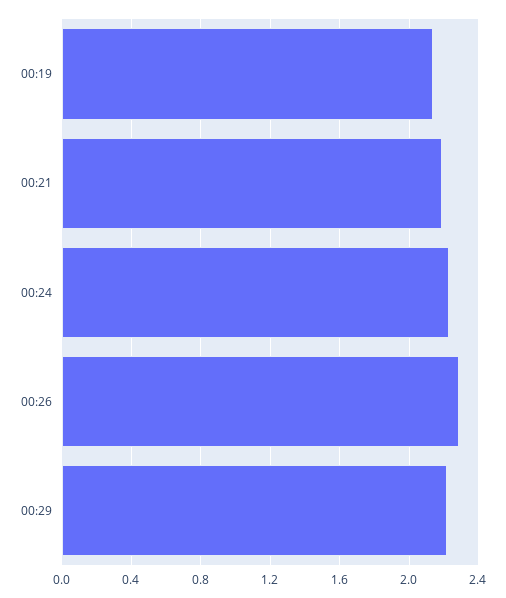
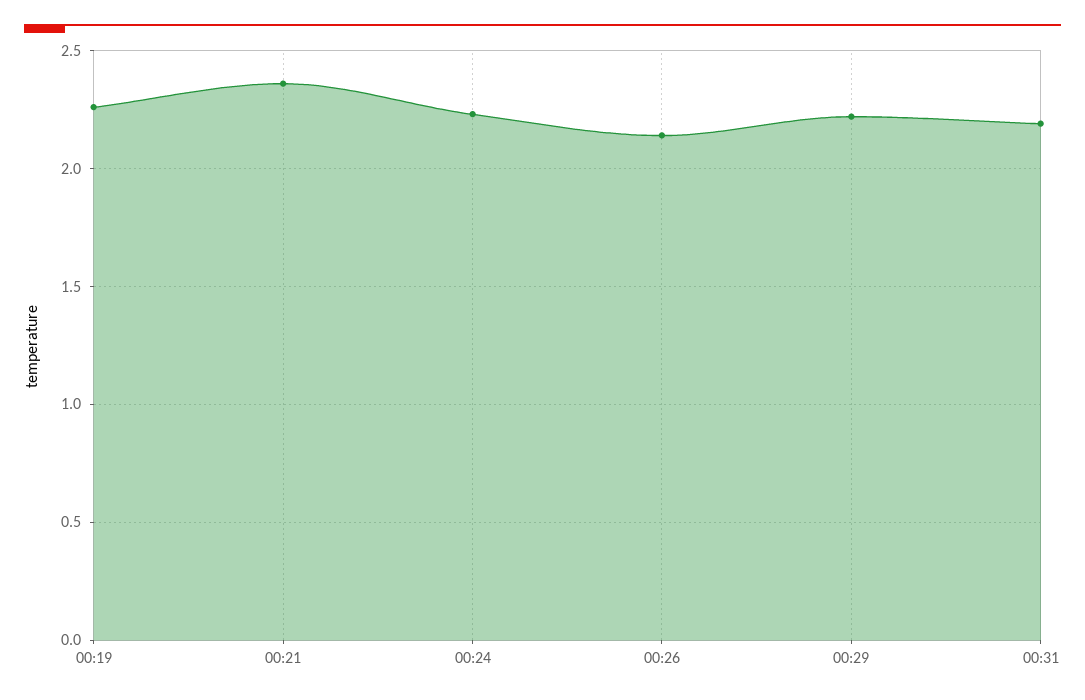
00:19: 2.15 -> 2.25
00:21: 2.2 -> 2.35
00:26: 2.3 -> 2.15
00:31: none -> 2.2

